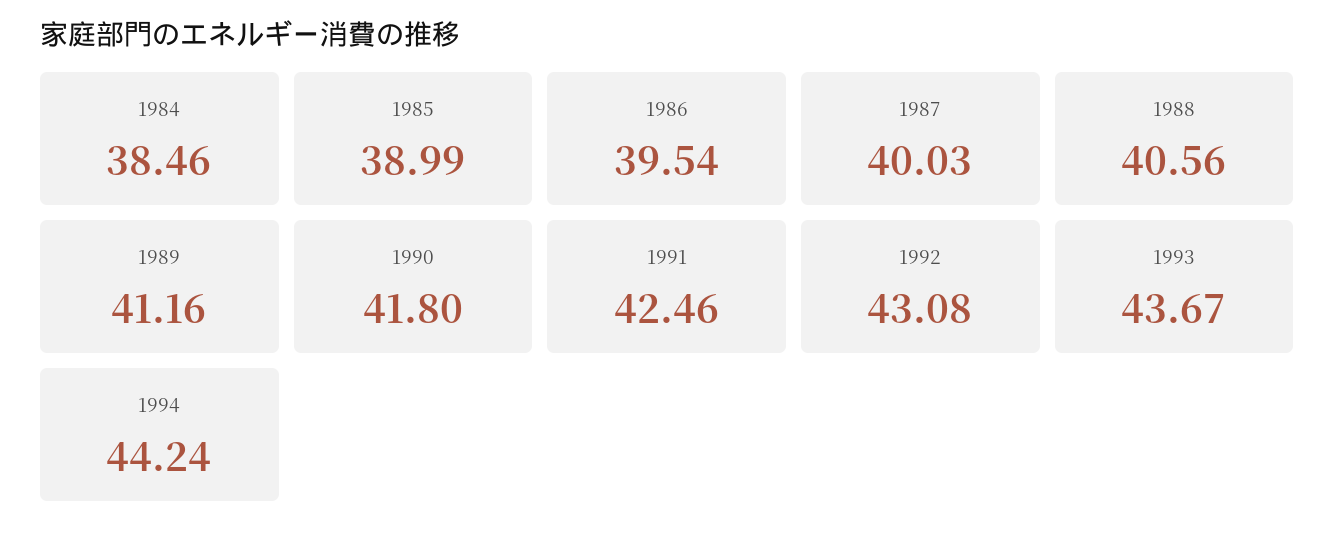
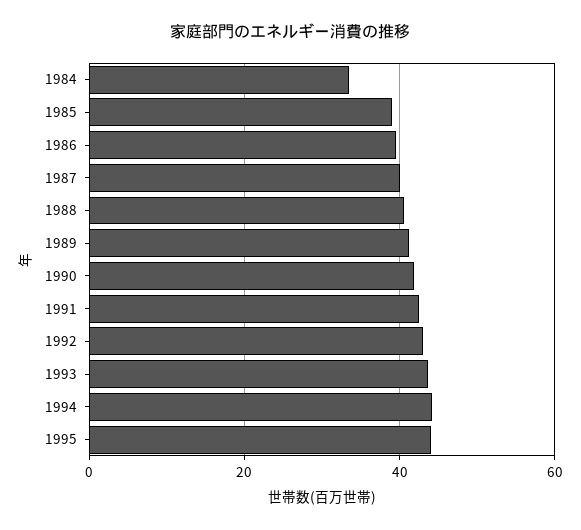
1984: 38.46 -> 34
1995: none -> 44

